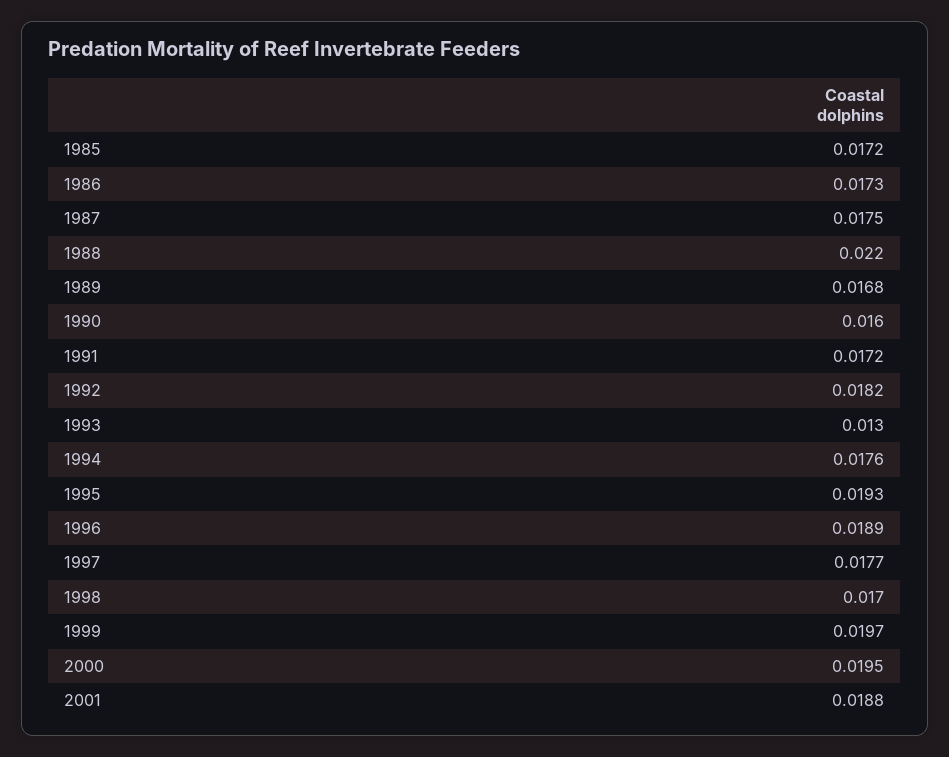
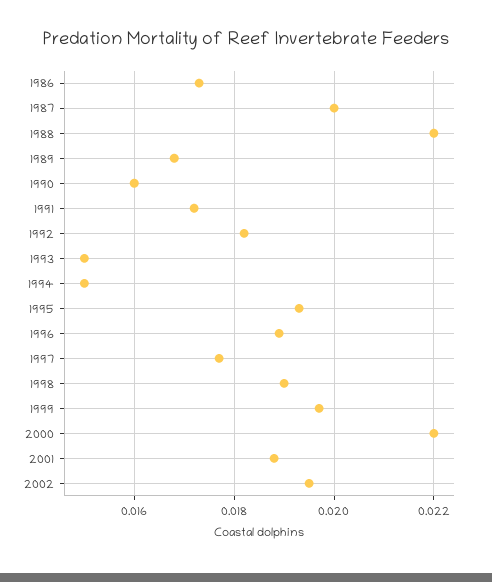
1985: 0.0172 -> none
1987: 0.0175 -> 0.02
1993: 0.013 -> 0.015
1994: 0.0176 -> 0.015
1998: 0.017 -> 0.019
2000: 0.0195 -> 0.022
2002: none -> 0.0195

